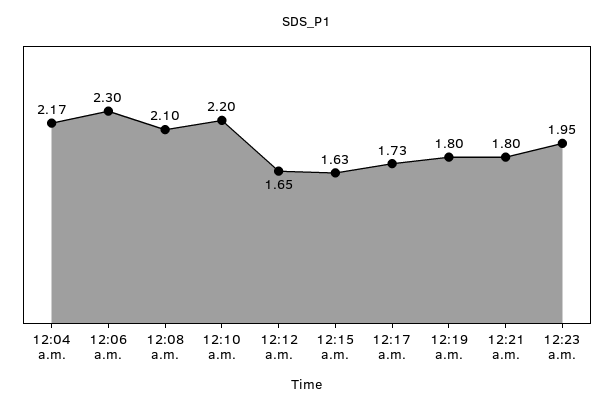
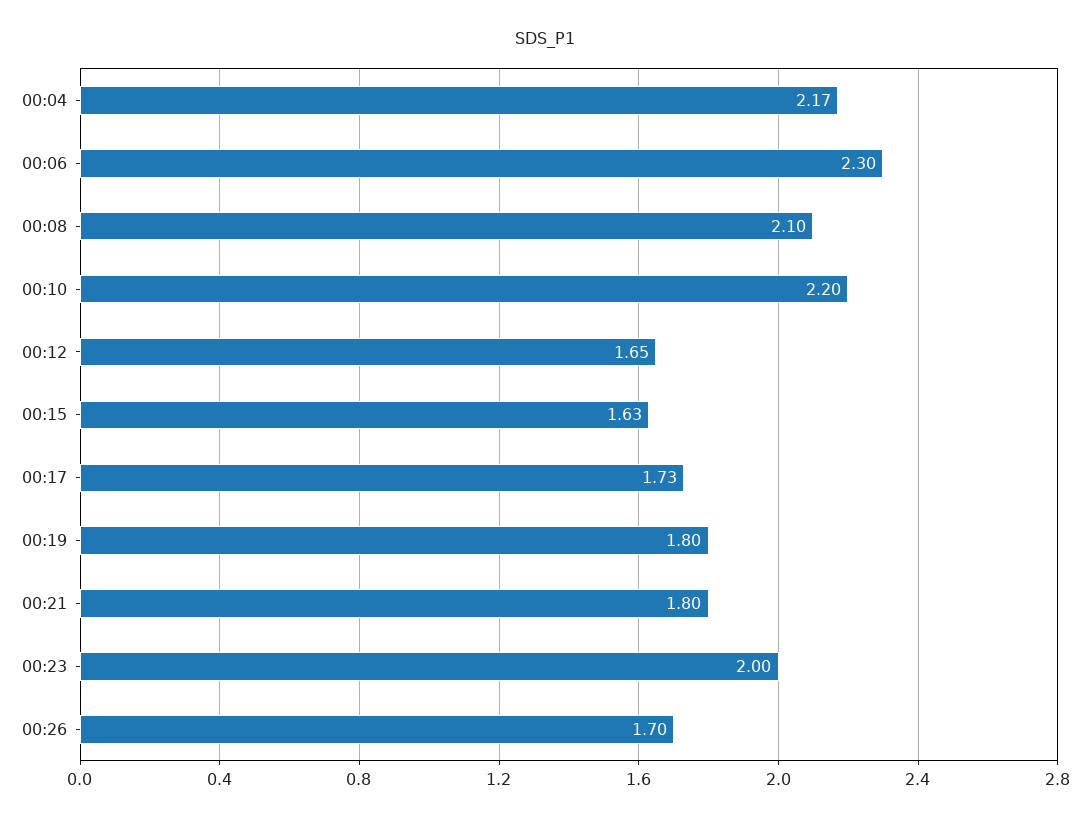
12:23 a.m.: 1.95 -> 2
00:26: none -> 1.7

